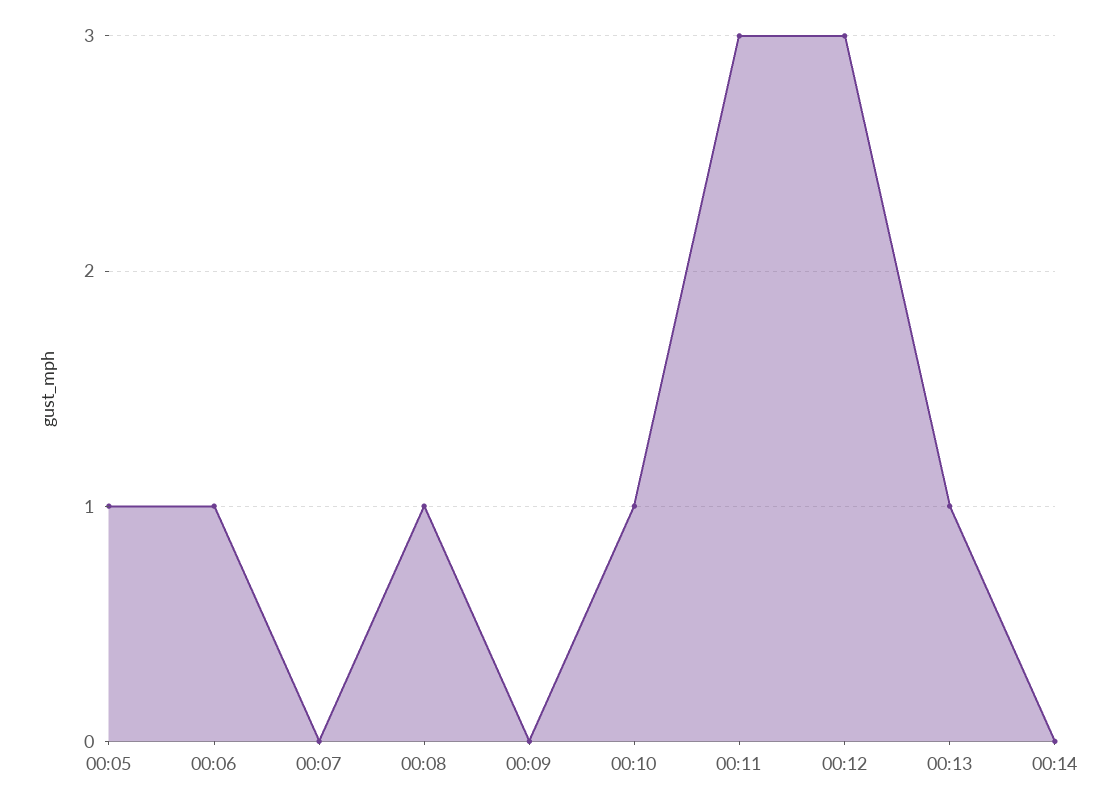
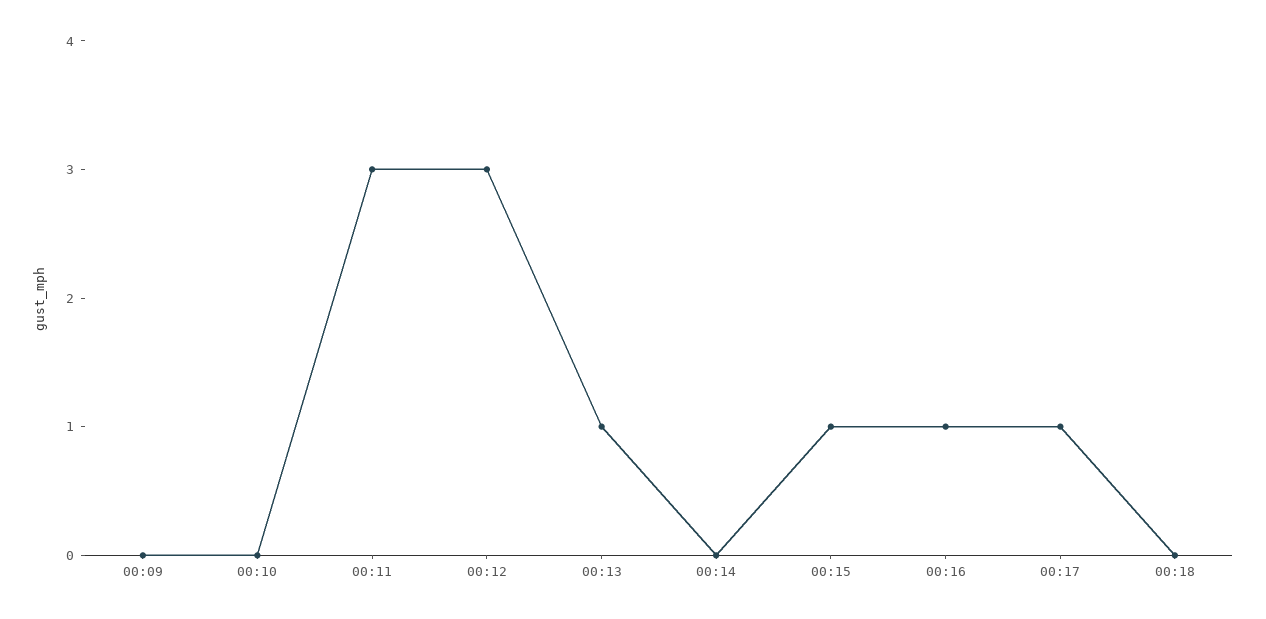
00:05: 1 -> none
00:06: 1 -> none
00:07: 0 -> none
00:08: 1 -> none
00:10: 1 -> 0
00:15: none -> 1
00:16: none -> 1
00:17: none -> 1
00:18: none -> 0

